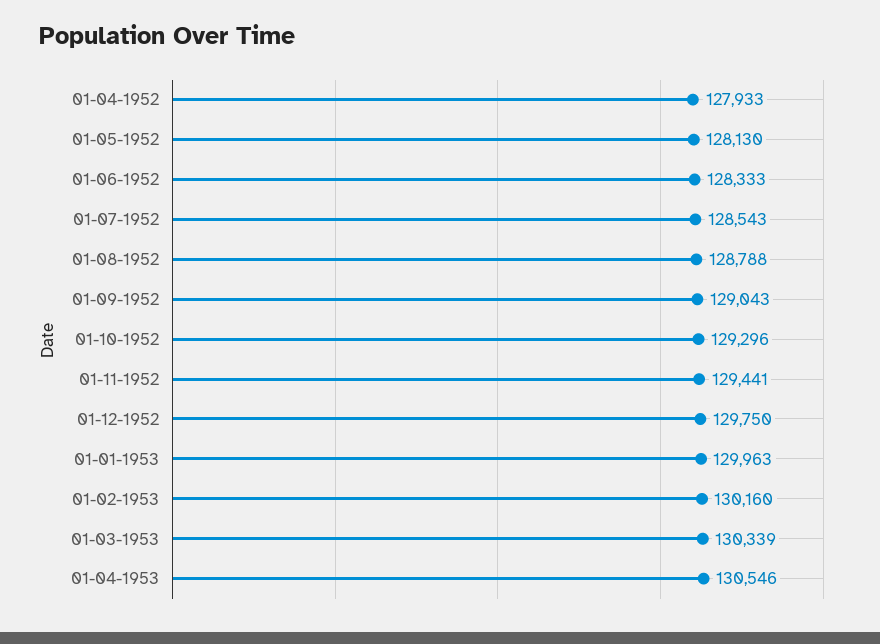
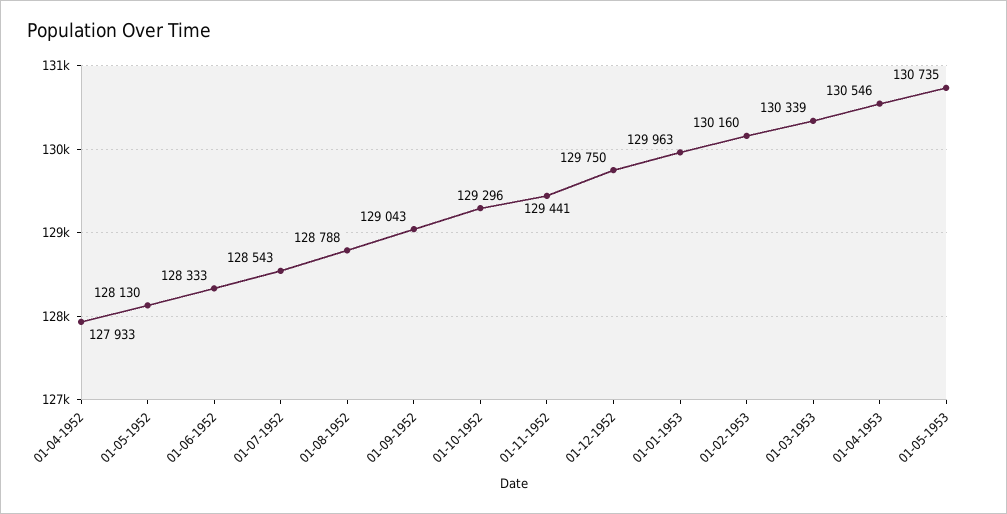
01-05-1953: none -> 130735

